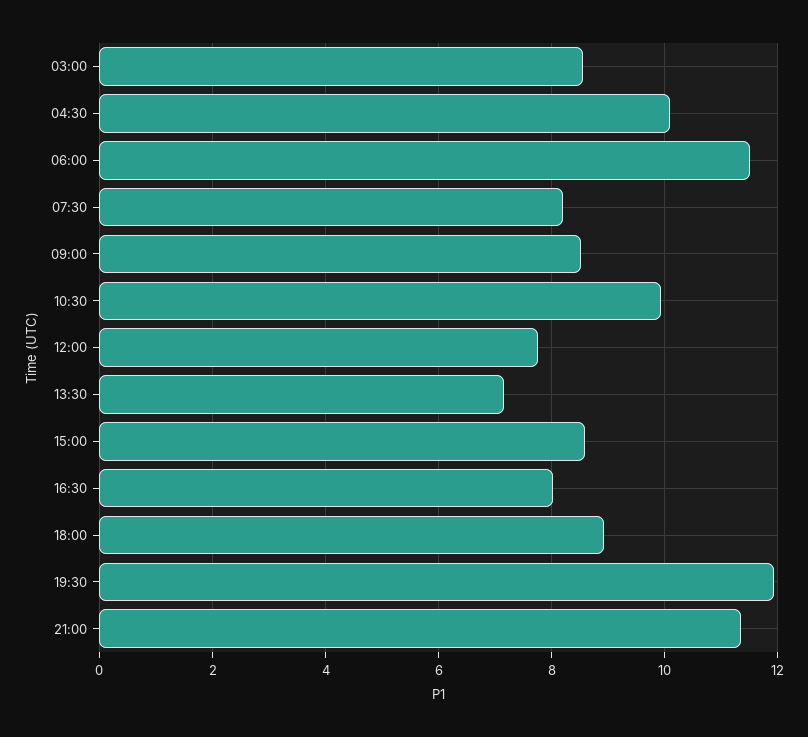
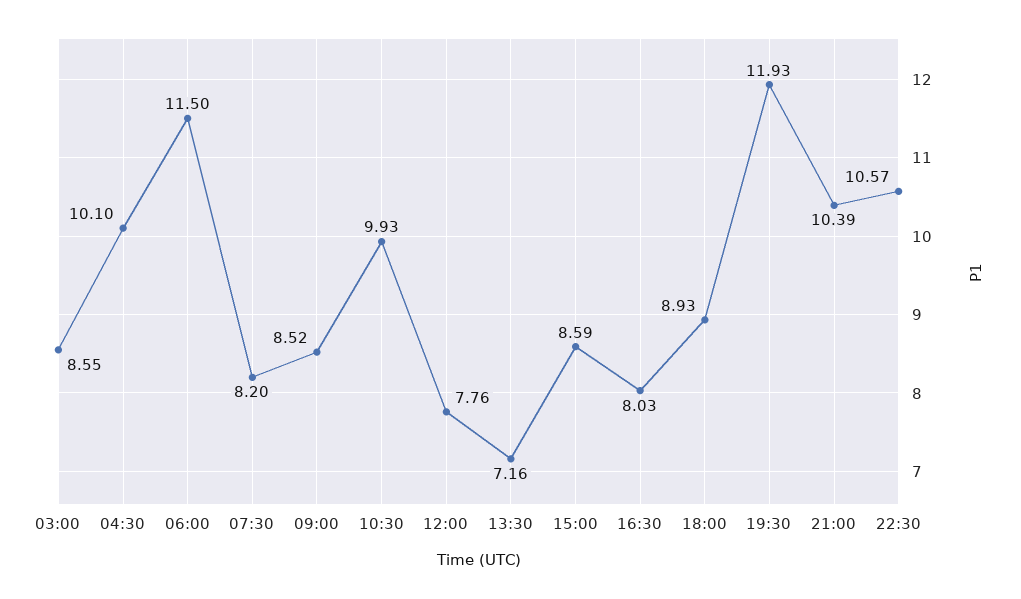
21:00: 11.4 -> 10.39
22:30: none -> 10.57

